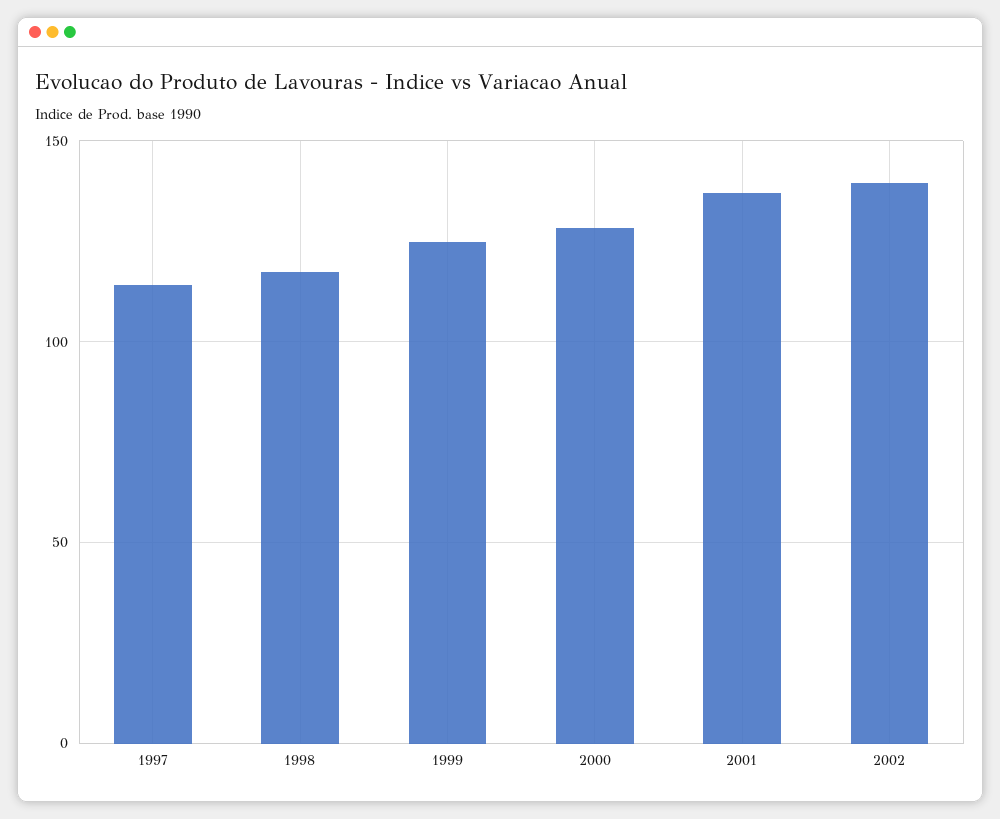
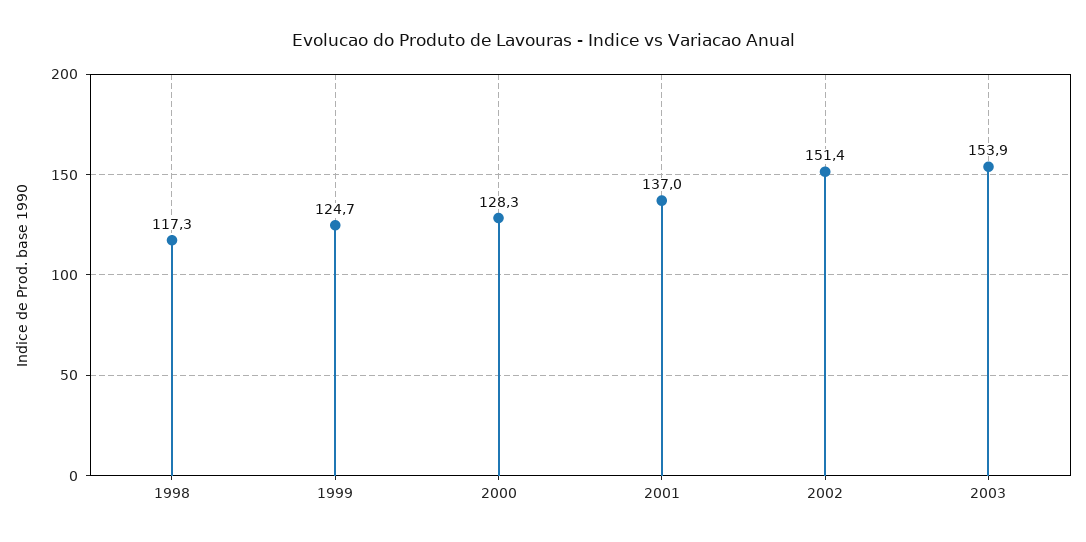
1997: 115 -> none
2002: 140 -> 151.4
2003: none -> 153.9

